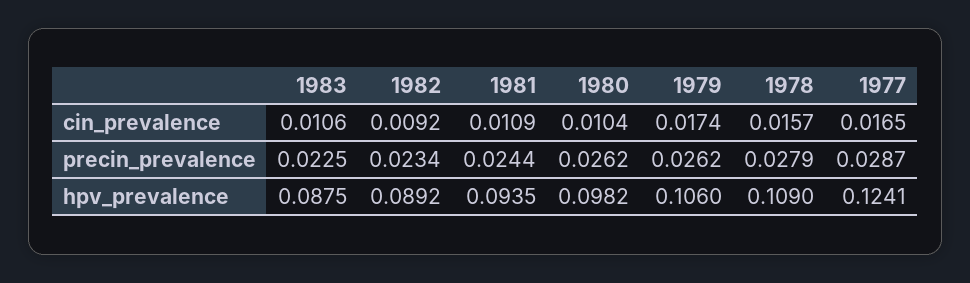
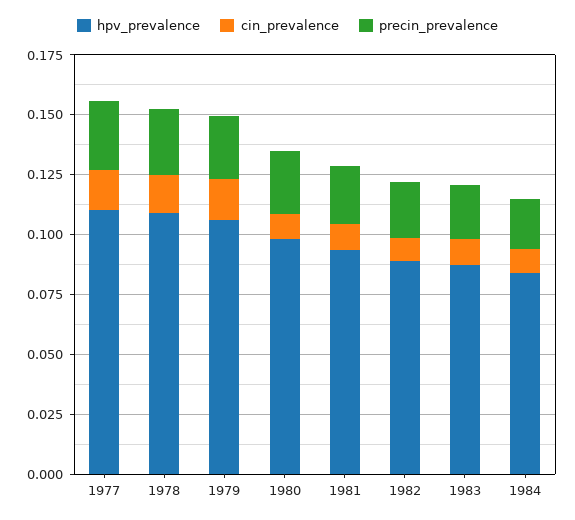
hpv_prevalence, 1977: 0.1241 -> 0.11
hpv_prevalence, 1984: none -> 0.085
cin_prevalence, 1984: none -> 0.01
precin_prevalence, 1984: none -> 0.02

